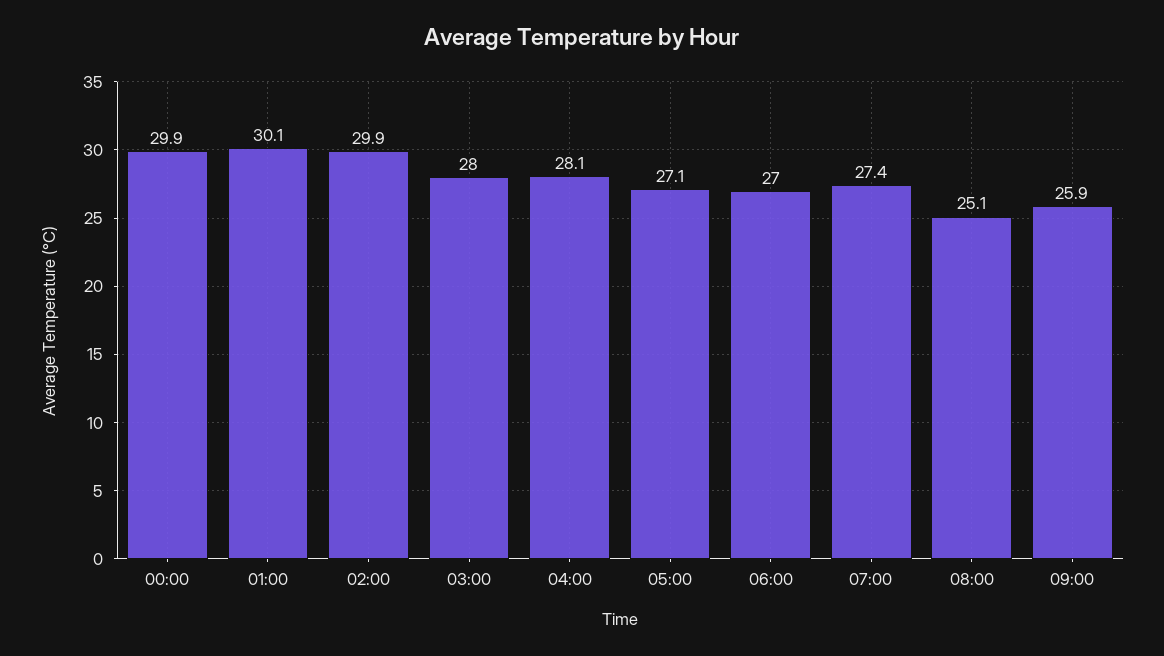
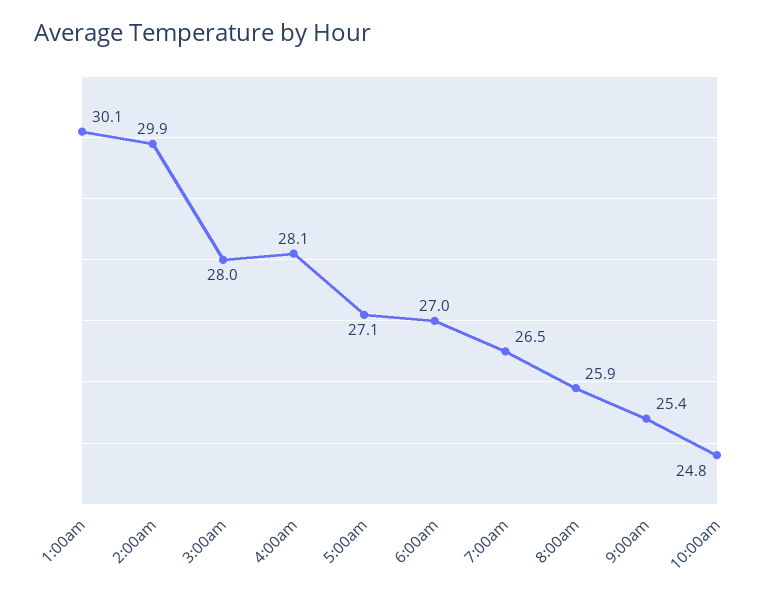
00:00: 29.9 -> none
07:00: 27.4 -> 26.5
08:00: 25.1 -> 25.9
09:00: 25.9 -> 25.4
10:00am: none -> 24.8

